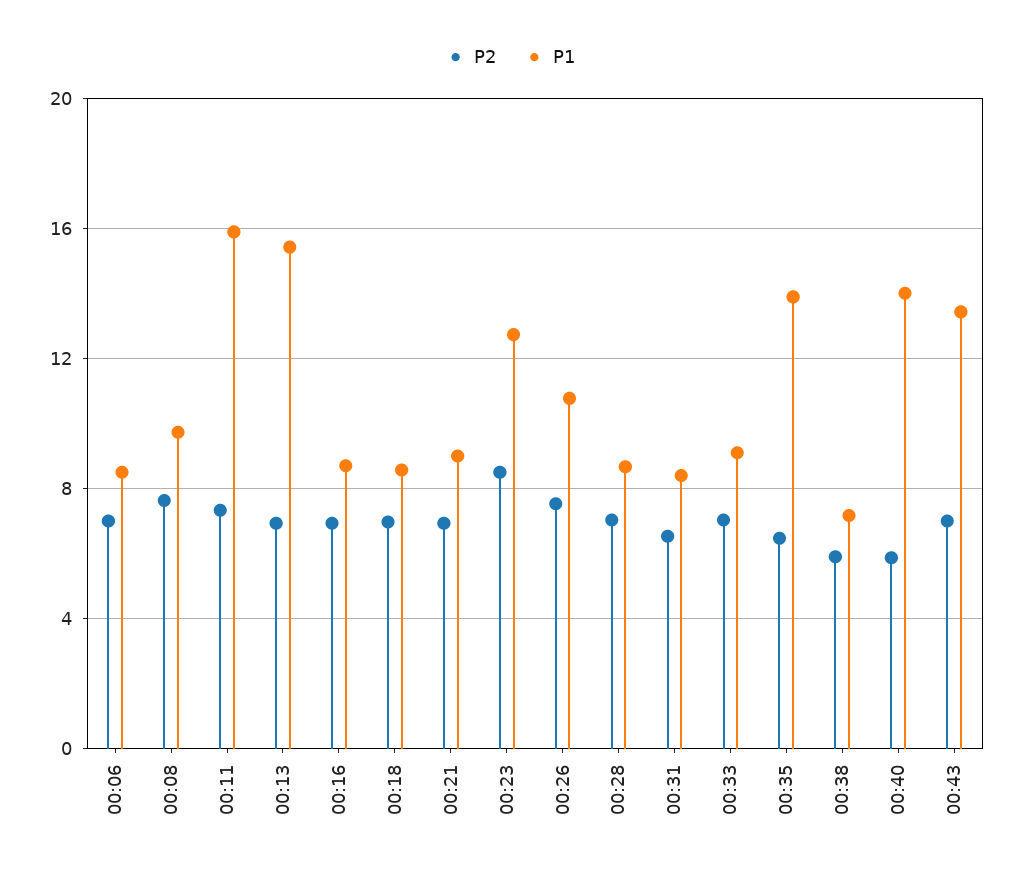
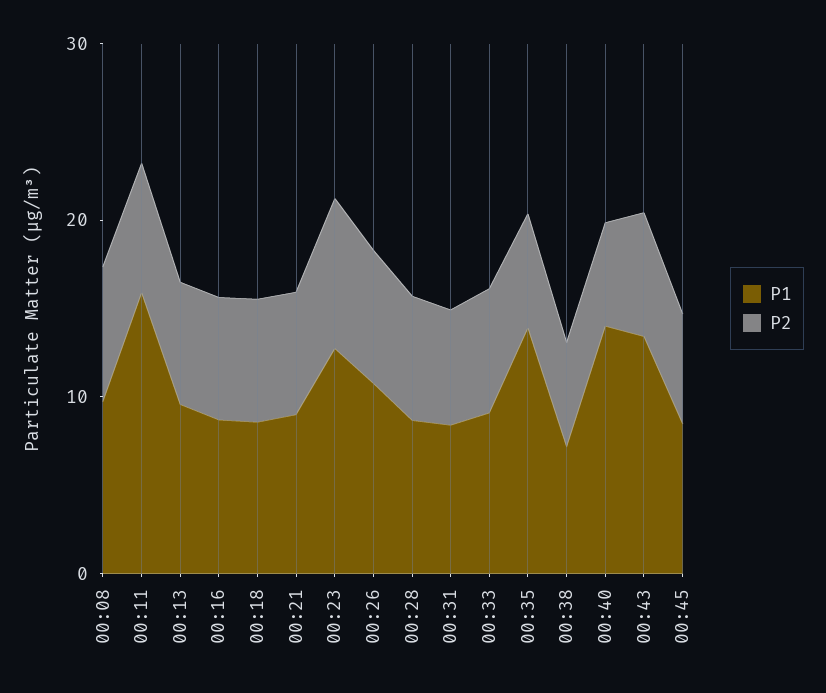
P2, 00:06: 7 -> none
P1, 00:06: 8.5 -> none
P1, 00:13: 15.5 -> 10
P1, 00:45: none -> 8
P2, 00:45: none -> 6

